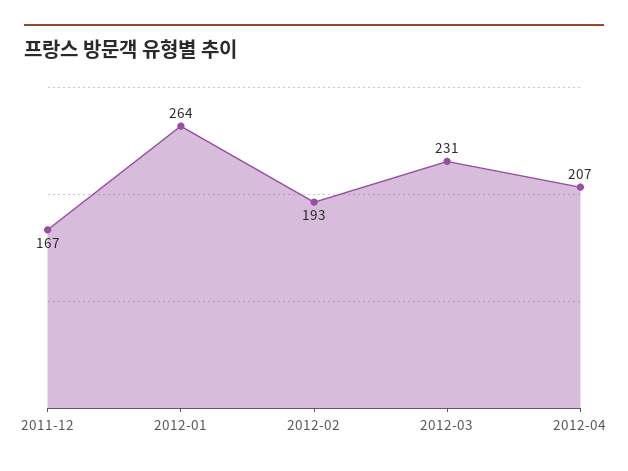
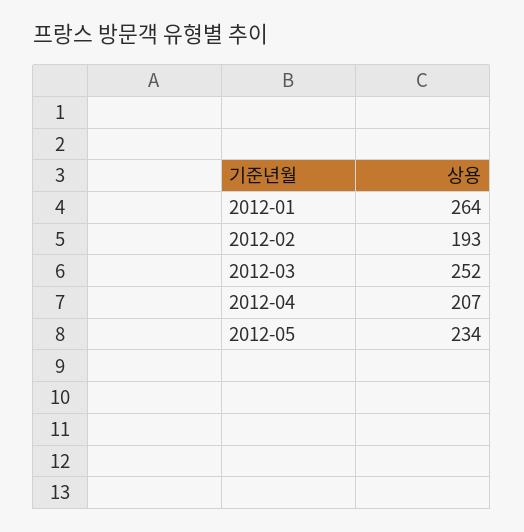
2011-12: 167 -> none
2012-03: 231 -> 252
2012-05: none -> 234

